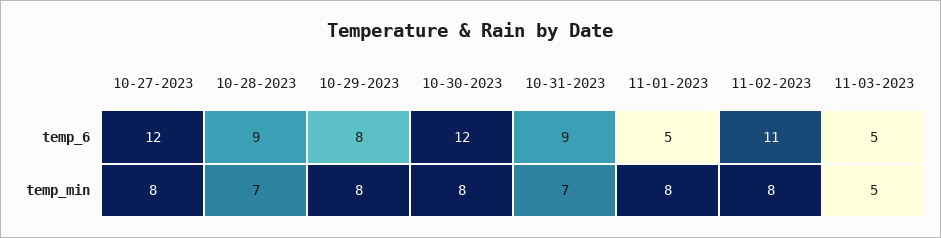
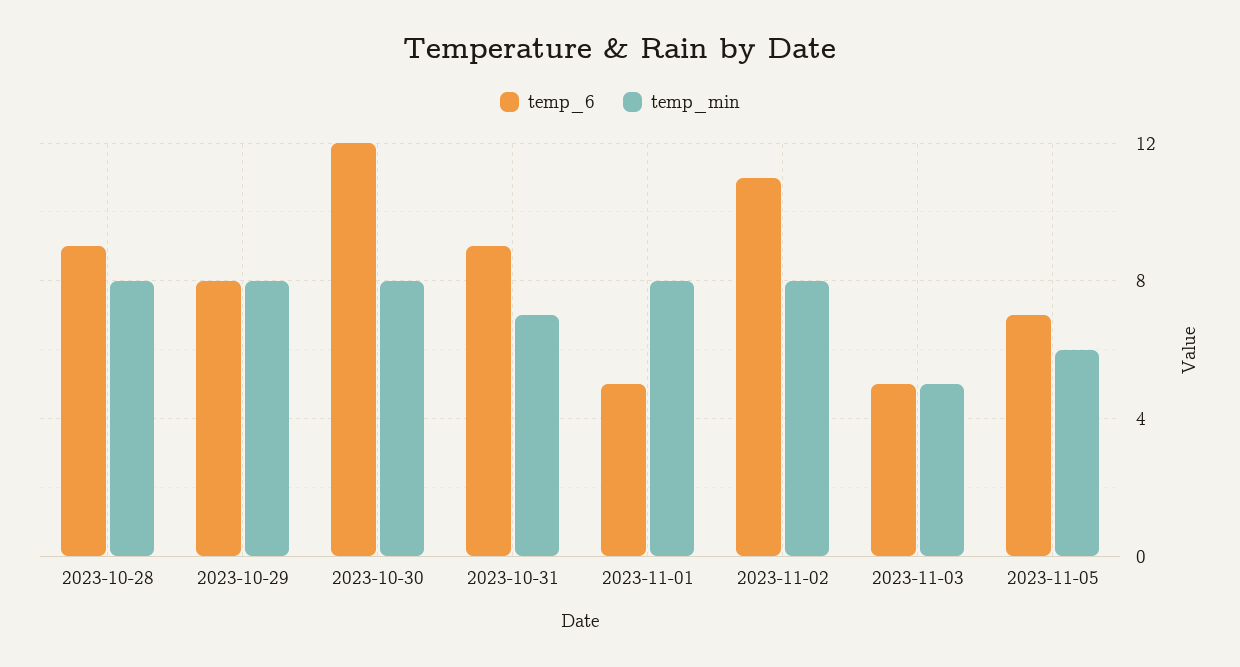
temp_6, 10-27-2023: 12 -> none
temp_min, 10-27-2023: 8 -> none
temp_min, 10-28-2023: 7 -> 8
temp_6, 2023-11-05: none -> 7
temp_min, 2023-11-05: none -> 6

